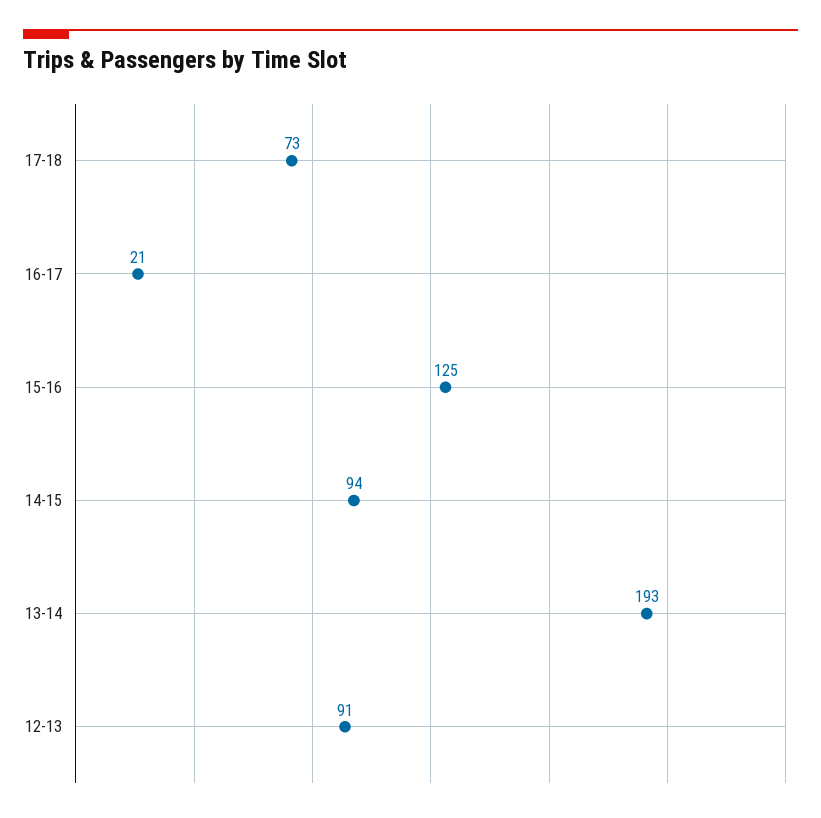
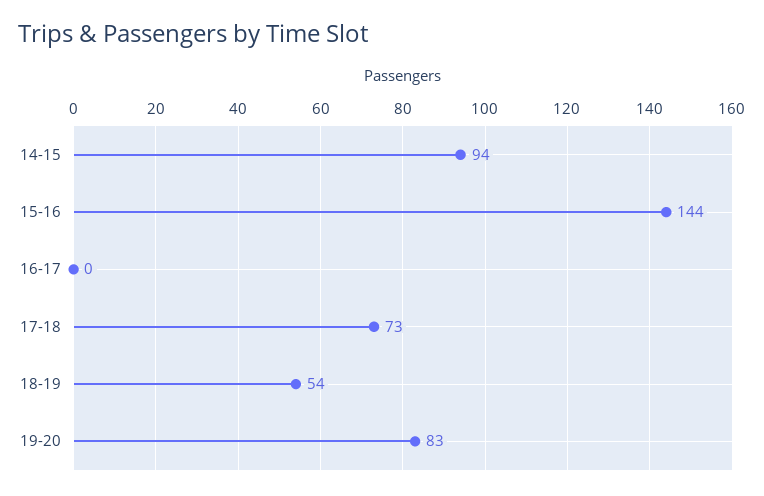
16-17: 21 -> 0
15-16: 125 -> 144
13-14: 193 -> none
12-13: 91 -> none
18-19: none -> 54
19-20: none -> 83

